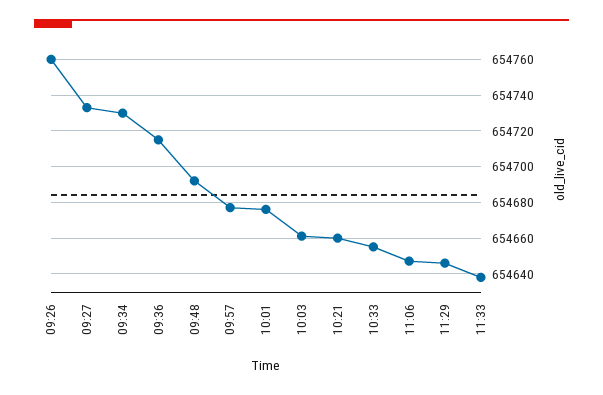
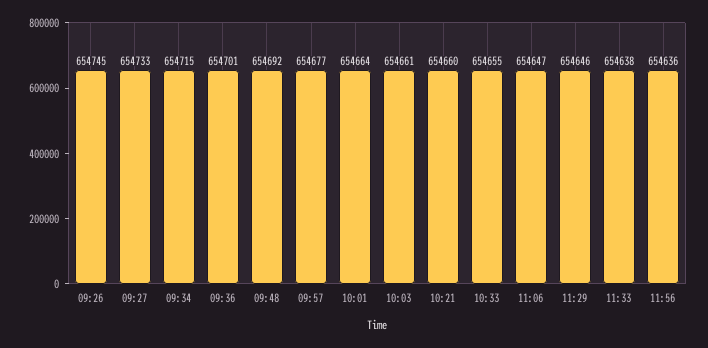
09:26: 654760 -> 654745
09:34: 654730 -> 654715
09:36: 654715 -> 654701
10:01: 654675 -> 654664
11:56: none -> 654636

